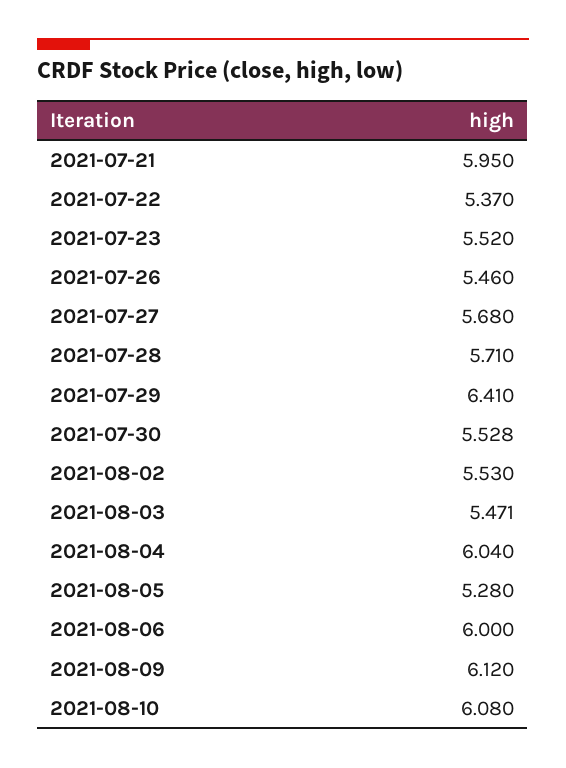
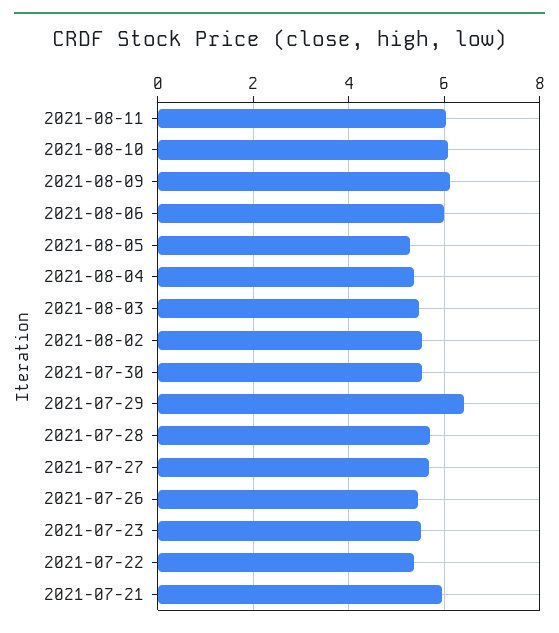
2021-08-04: 6.04 -> 5.4
2021-08-11: none -> 6

